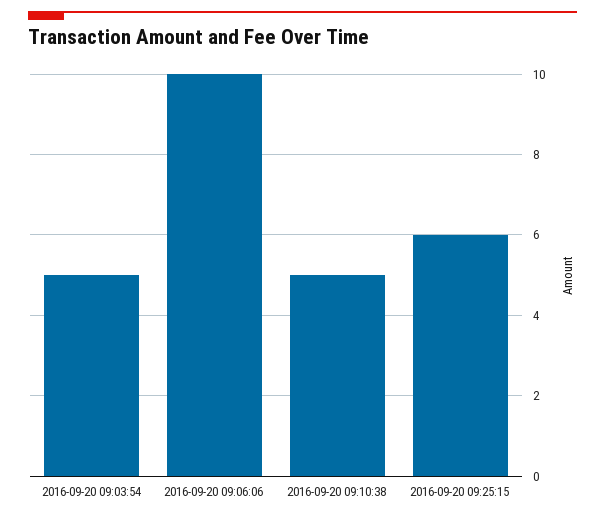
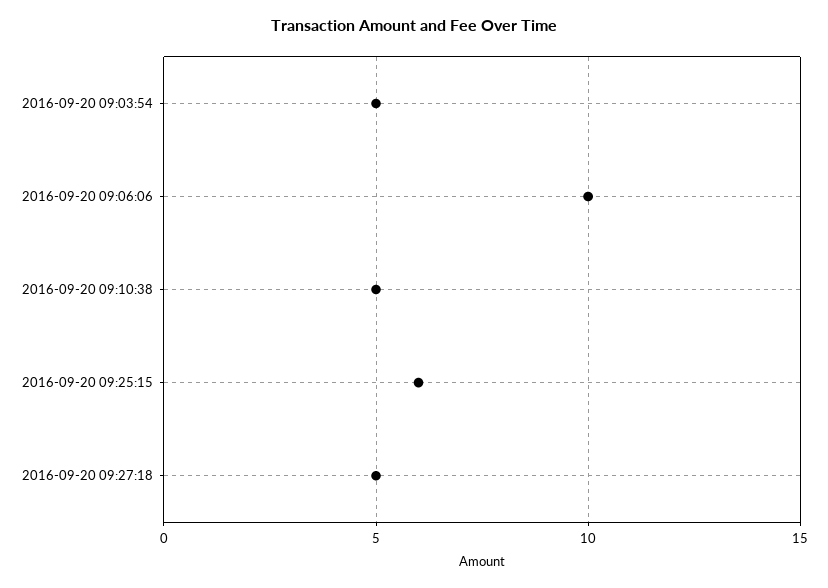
2016-09-20 09:27:18: none -> 5

